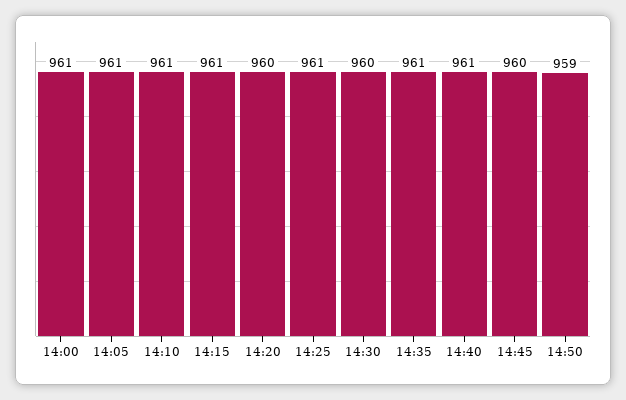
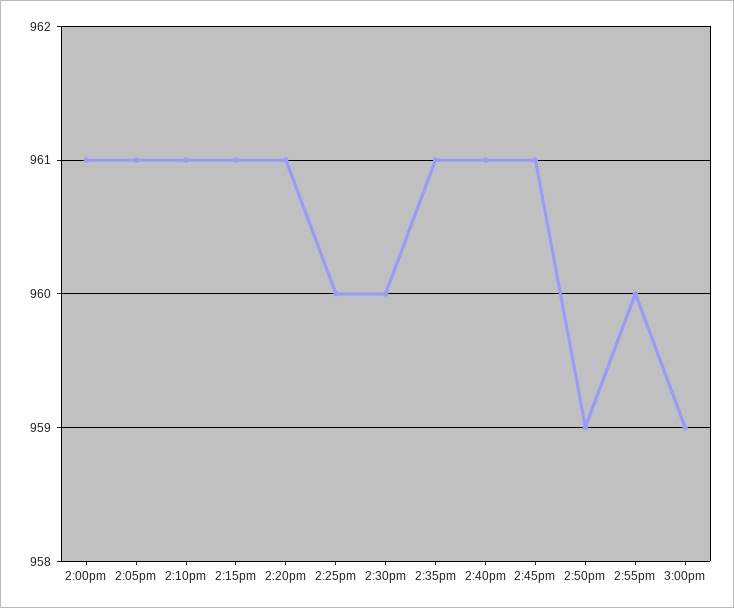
14:20: 960 -> 961
14:25: 961 -> 960
14:45: 960 -> 961
2:55pm: none -> 960
3:00pm: none -> 959

